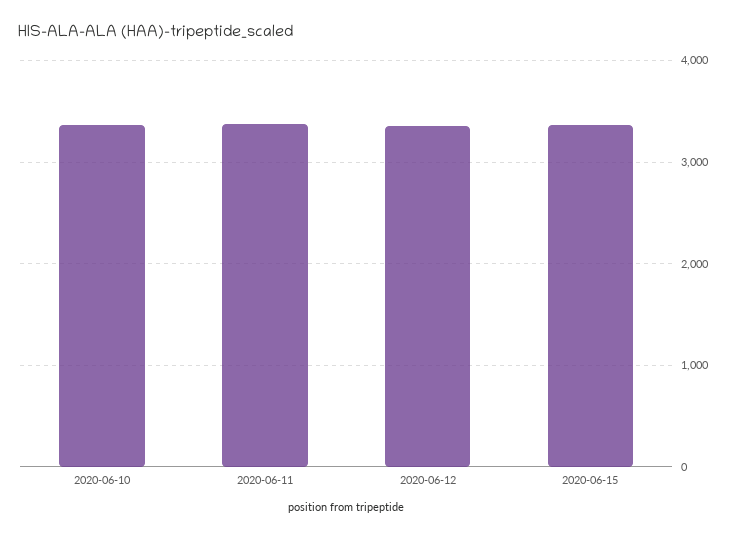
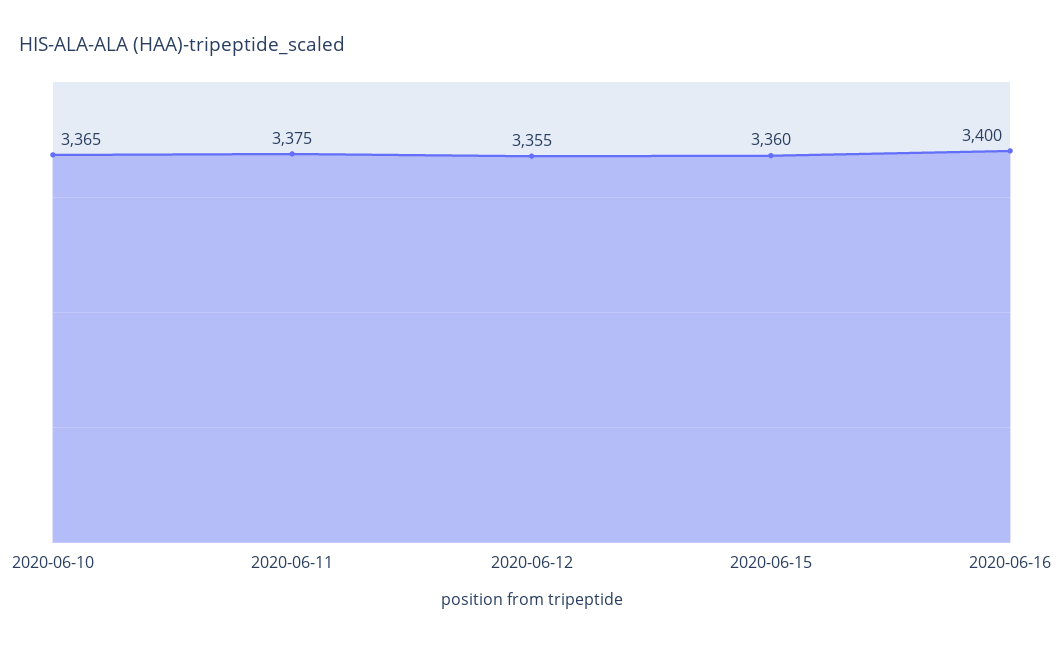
2020-06-16: none -> 3400

